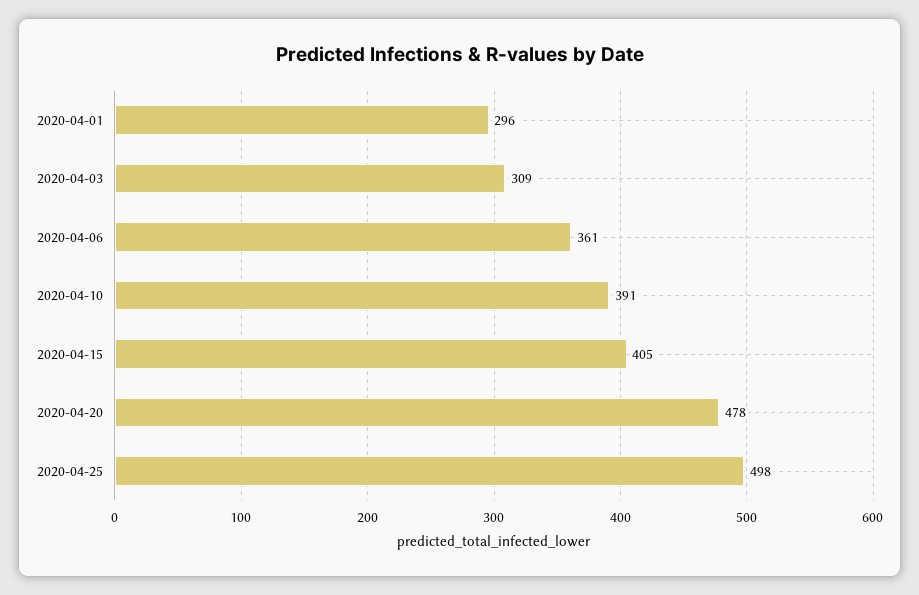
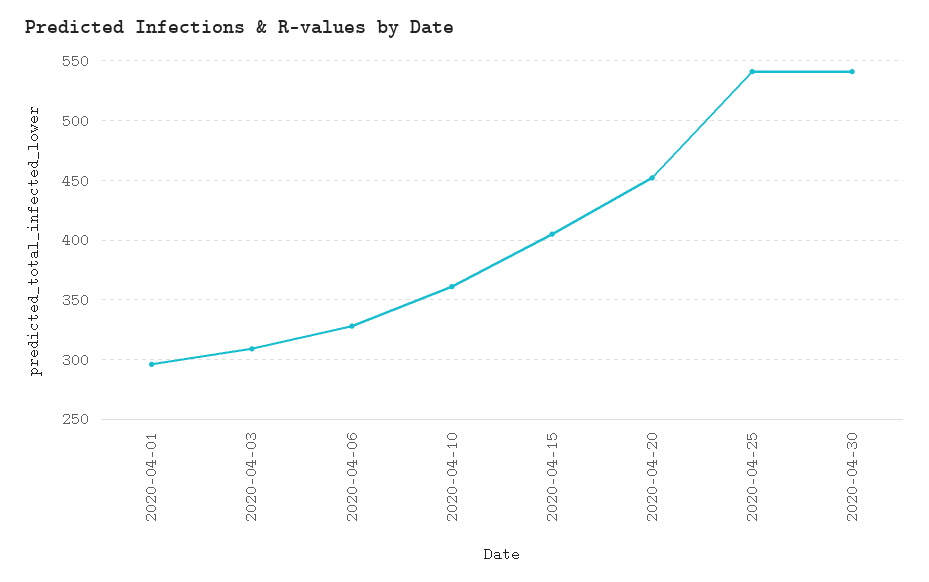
2020-04-06: 361 -> 330
2020-04-10: 391 -> 360
2020-04-20: 478 -> 450
2020-04-25: 498 -> 540
2020-04-30: none -> 540

